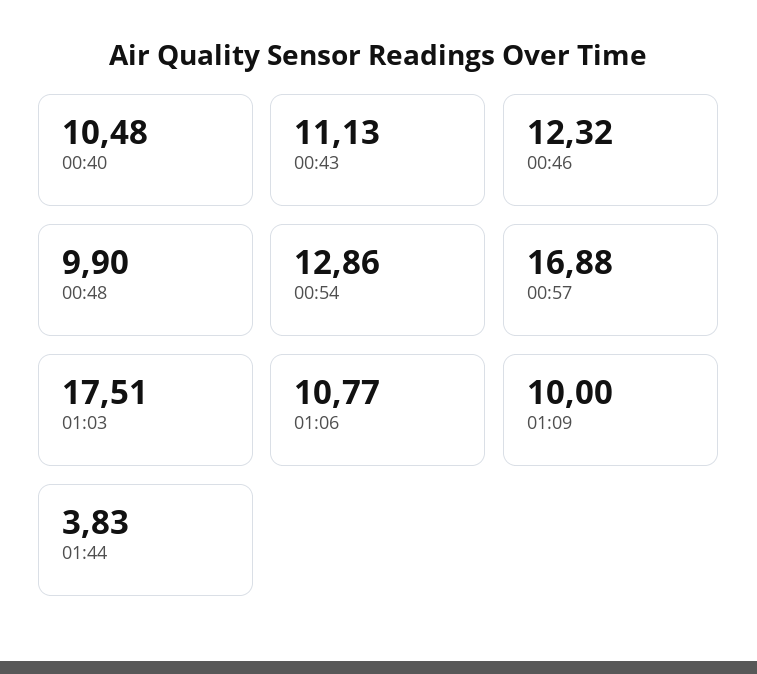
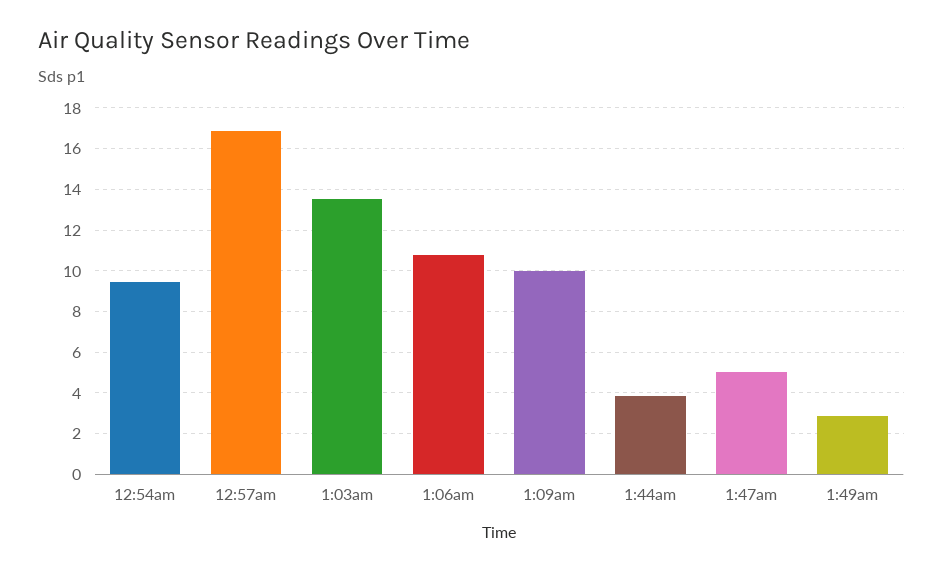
00:40: 10.48 -> none
00:43: 11.13 -> none
00:46: 12.32 -> none
00:48: 9.9 -> none
00:54: 12.86 -> 9.5
01:03: 17.51 -> 13.5
1:47am: none -> 5
1:49am: none -> 3

